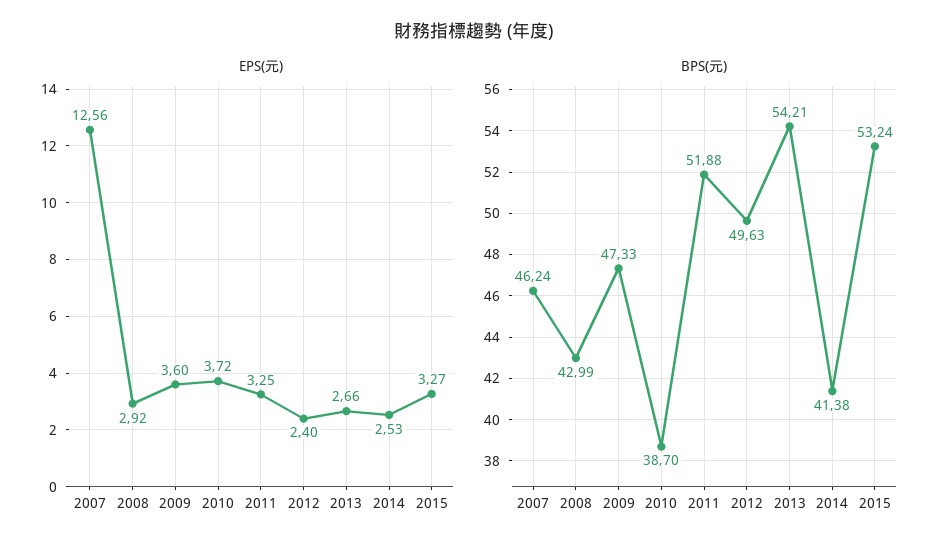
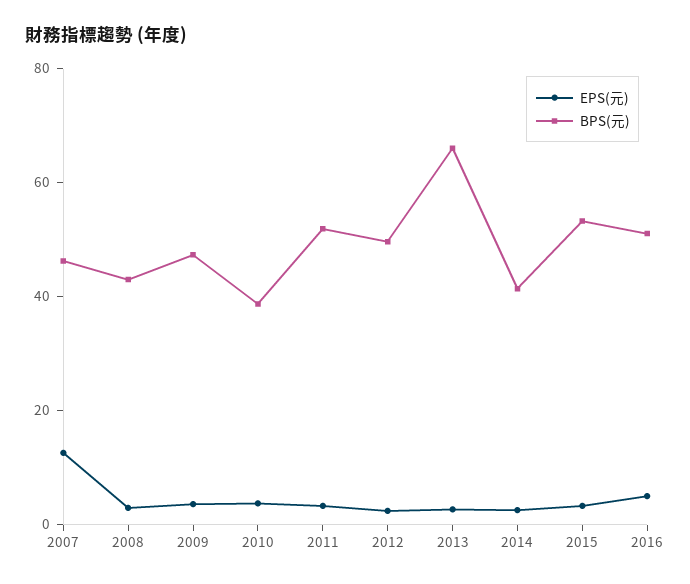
BPS(元), 2013: 54.21 -> 65
EPS(元), 2016: none -> 5
BPS(元), 2016: none -> 50

